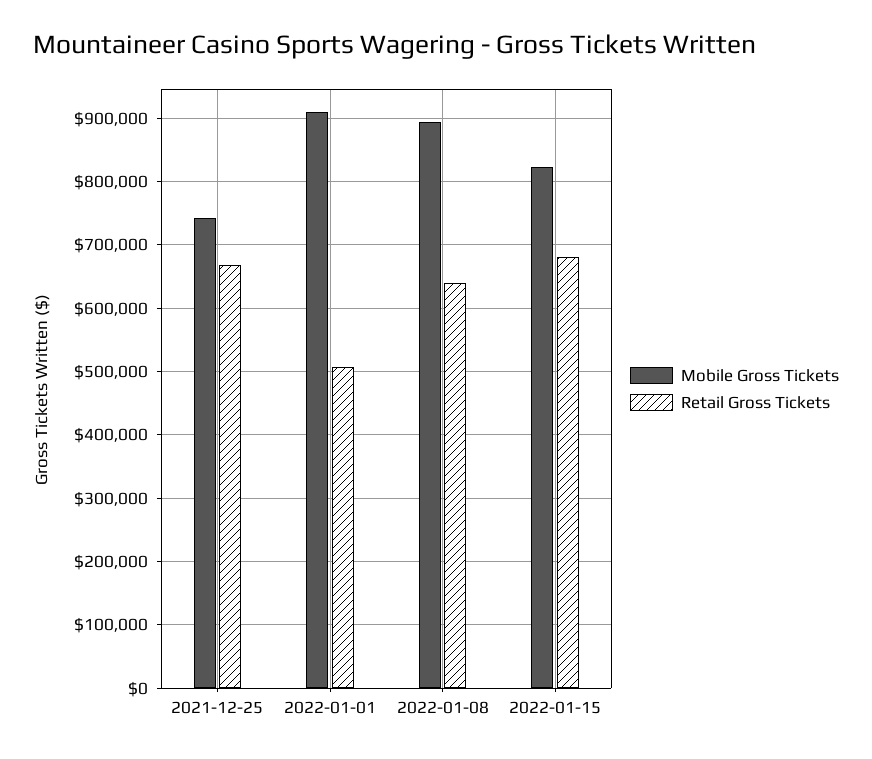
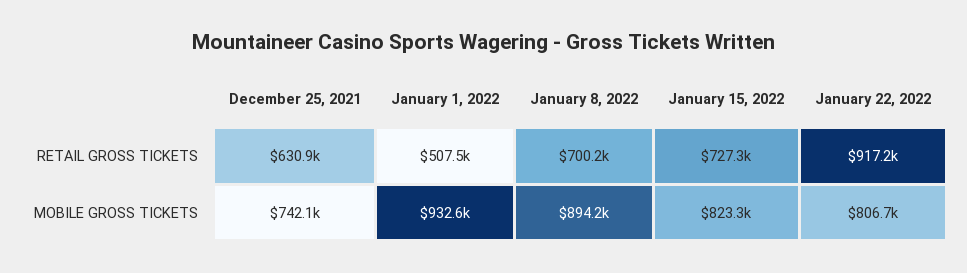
Retail Gross Tickets, 2021-12-25: 670000 -> 630900
Mobile Gross Tickets, 2022-01-01: 910000 -> 932600
Retail Gross Tickets, 2022-01-08: 640000 -> 700200
Retail Gross Tickets, 2022-01-15: 680000 -> 727300
Retail Gross Tickets, January 22, 2022: none -> 917200
Mobile Gross Tickets, January 22, 2022: none -> 806700

